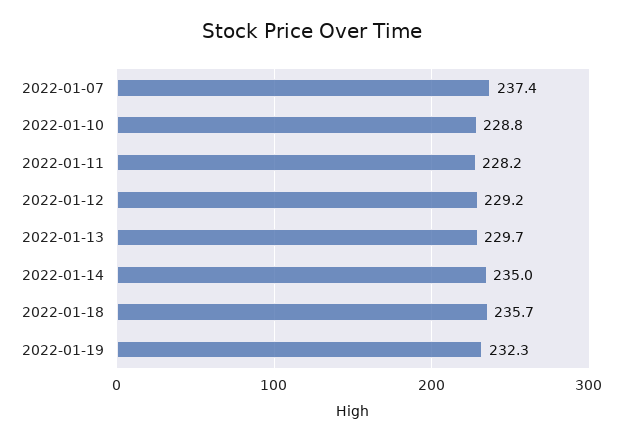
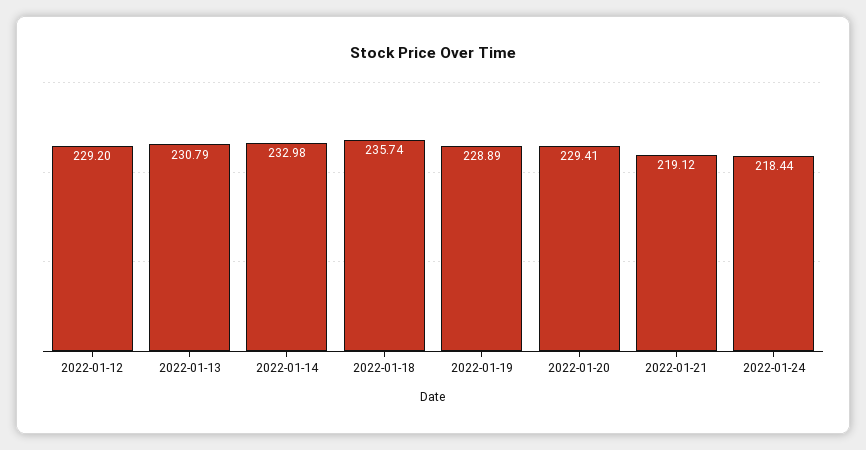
2022-01-07: 237.4 -> none
2022-01-10: 228.8 -> none
2022-01-11: 228.2 -> none
2022-01-13: 229.7 -> 230.79
2022-01-14: 235 -> 232.98
2022-01-19: 232.3 -> 228.89
2022-01-20: none -> 229.41
2022-01-21: none -> 219.12
2022-01-24: none -> 218.44

